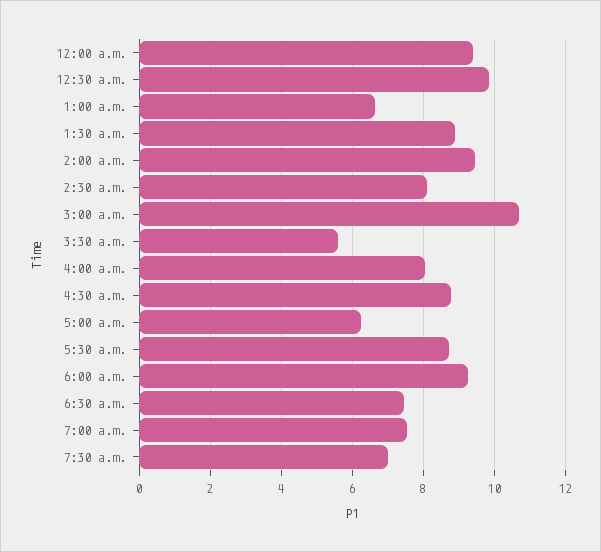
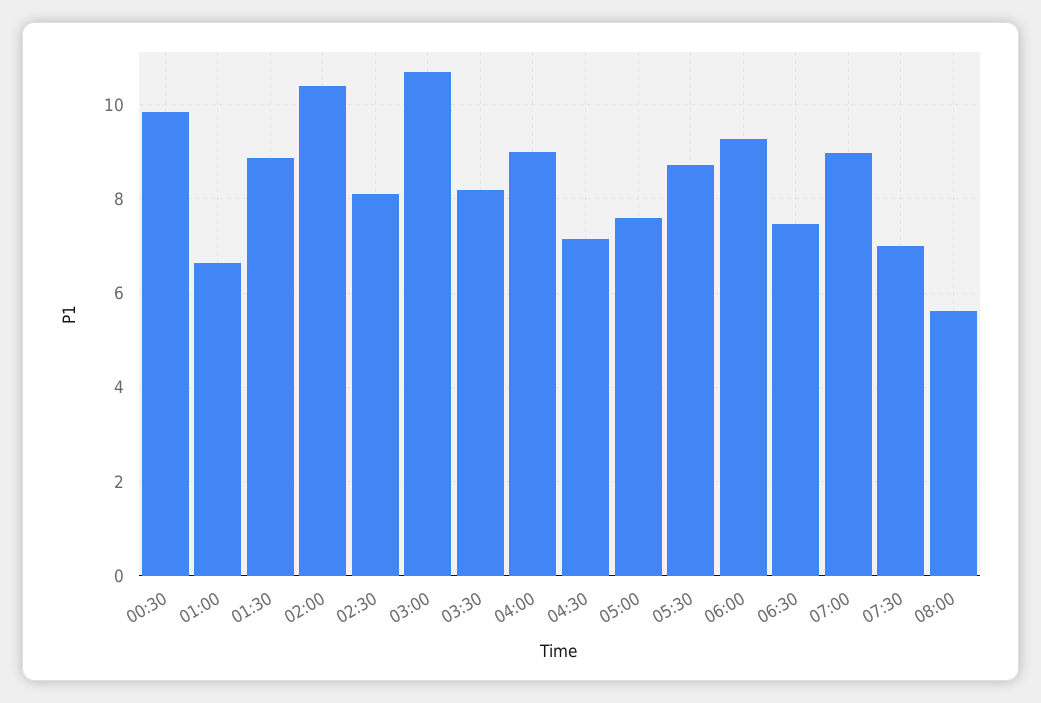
12:00 a.m.: 9.4 -> none
2:00 a.m.: 9.4 -> 10.4
3:30 a.m.: 5.6 -> 8.2
4:00 a.m.: 8 -> 9
4:30 a.m.: 8.8 -> 7.2
5:00 a.m.: 6.2 -> 7.6
7:00 a.m.: 7.6 -> 9
08:00: none -> 5.6

